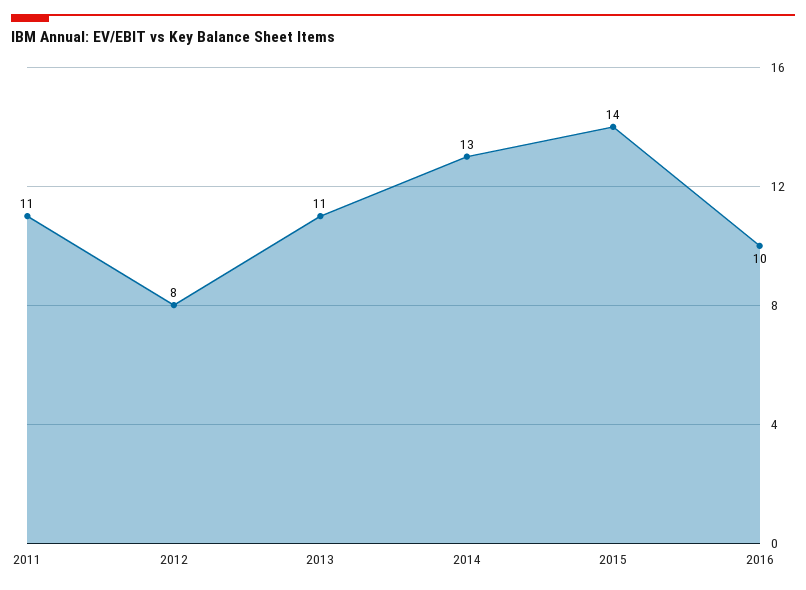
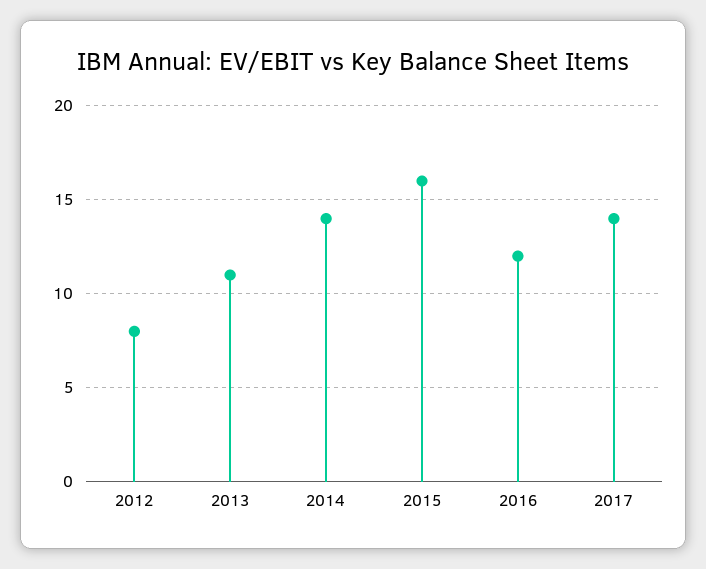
2011: 11 -> none
2014: 13 -> 14
2015: 14 -> 16
2016: 10 -> 12
2017: none -> 14

